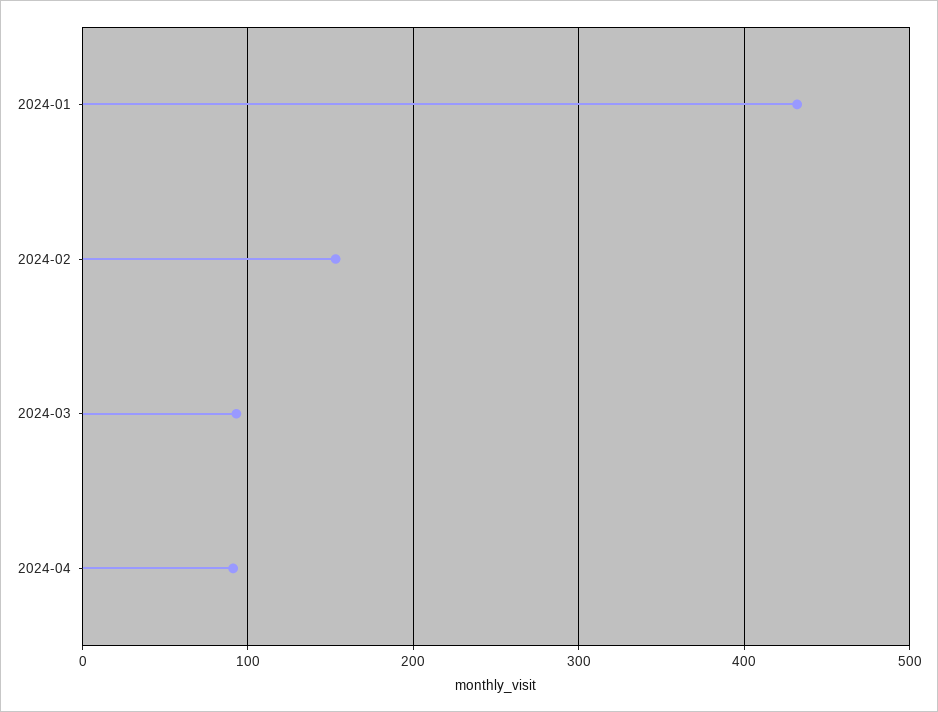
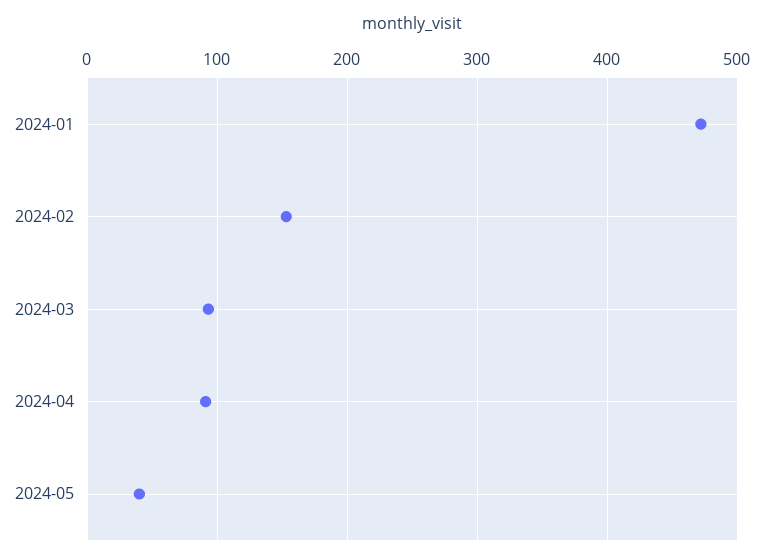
2024-01: 430 -> 470
2024-05: none -> 40

